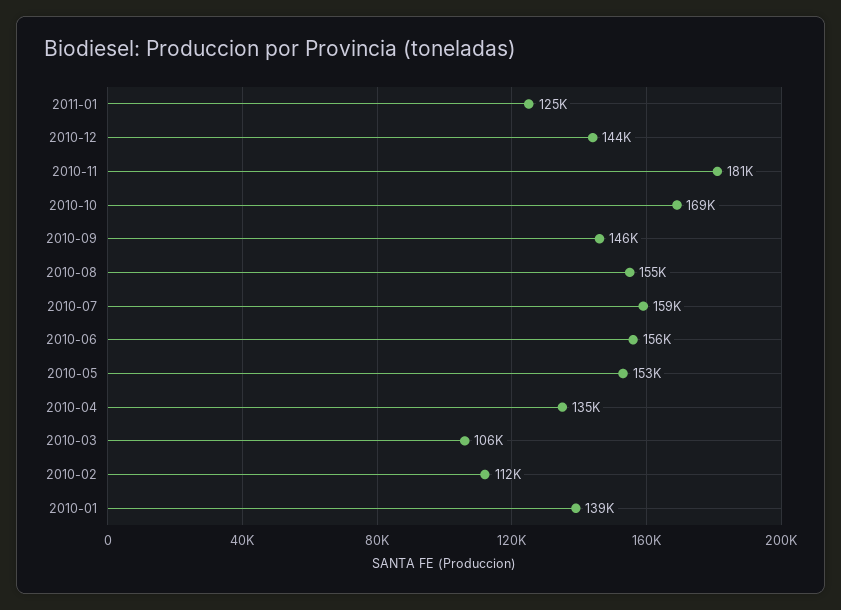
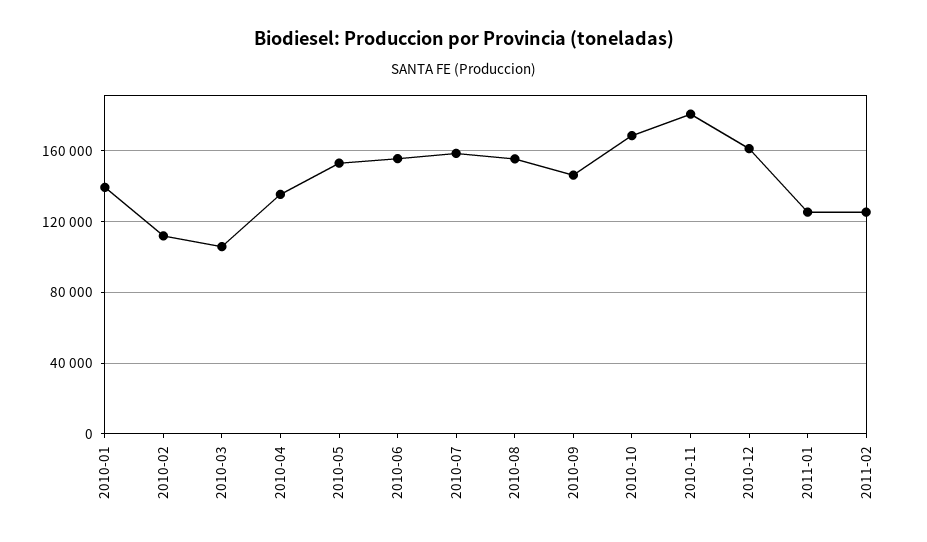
2010-12: 144000 -> 160000
2011-02: none -> 125000

